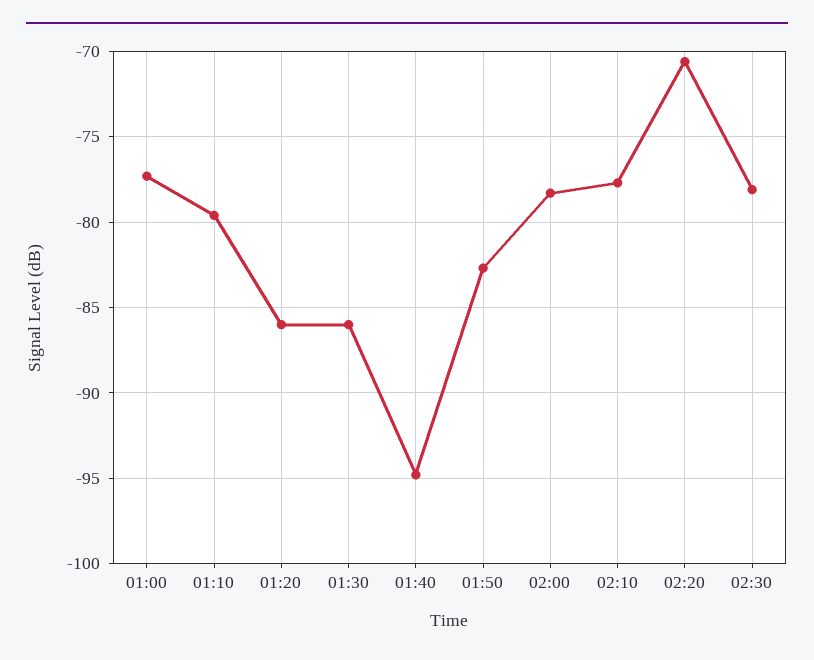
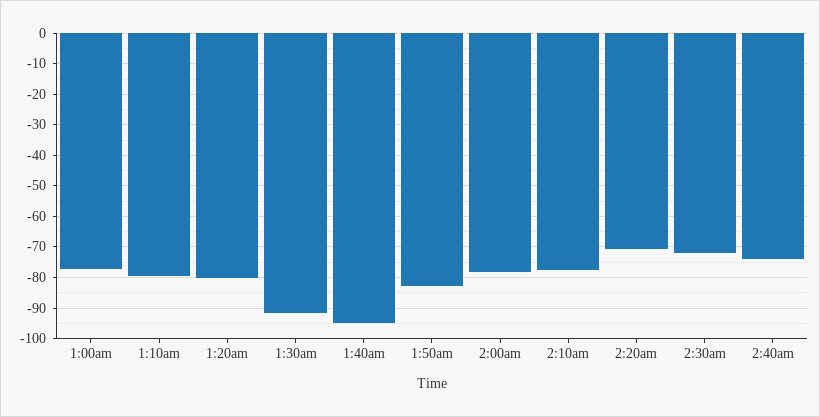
01:20: -86 -> -80
01:30: -86 -> -92
02:30: -78 -> -72
2:40am: none -> -74

